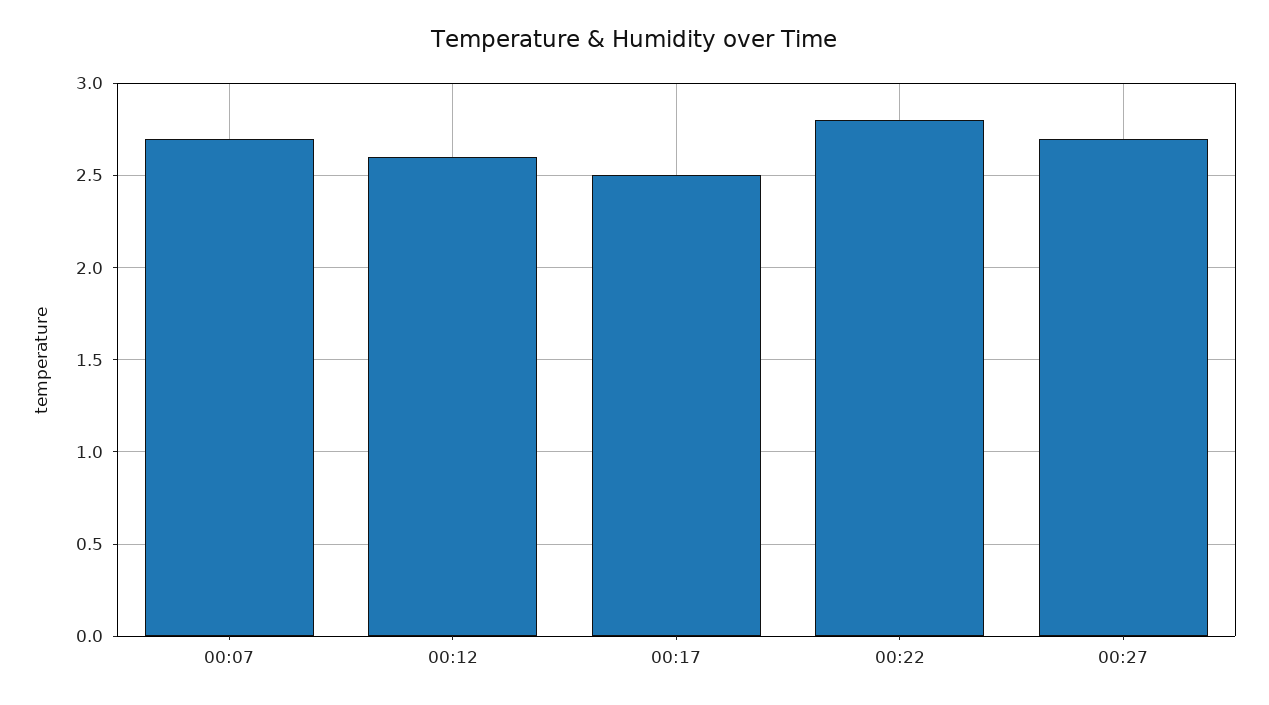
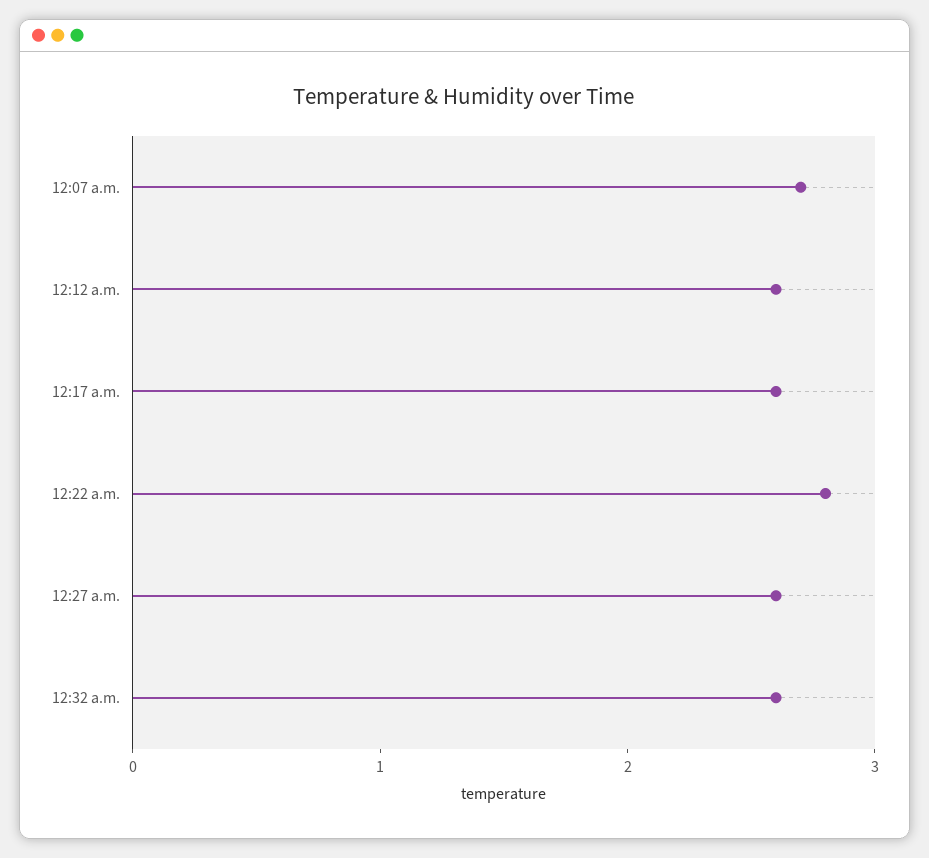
00:17: 2.5 -> 2.6
00:27: 2.7 -> 2.6
12:32 a.m.: none -> 2.6

